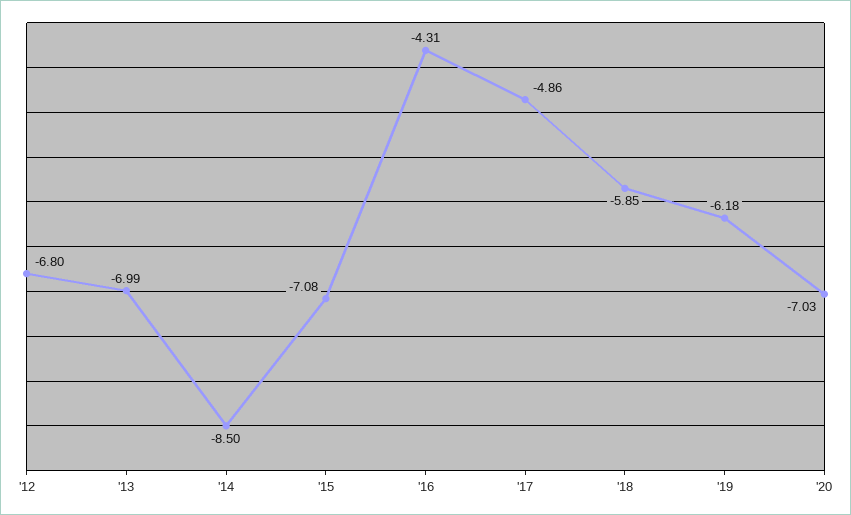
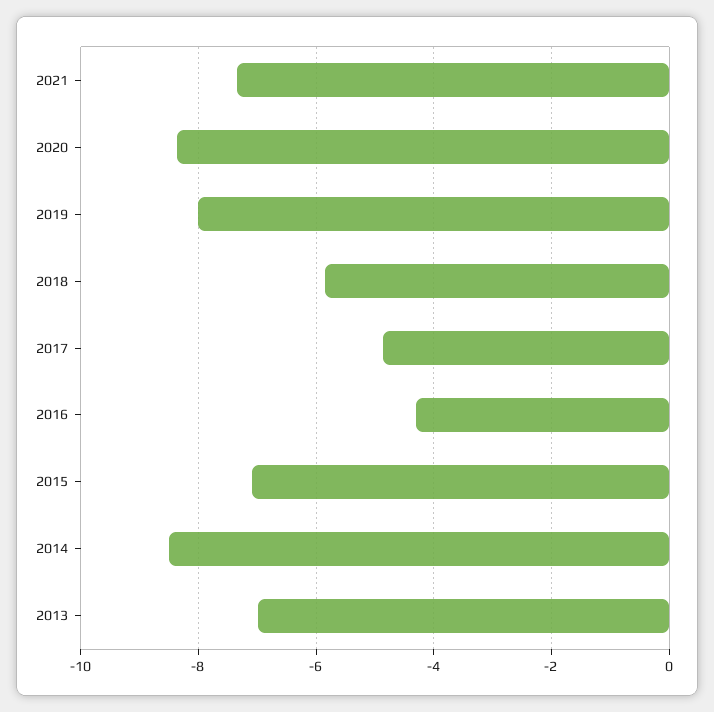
'12: -6.8 -> none
'19: -6.18 -> -8
'20: -7.03 -> -8.4
2021: none -> -7.4

